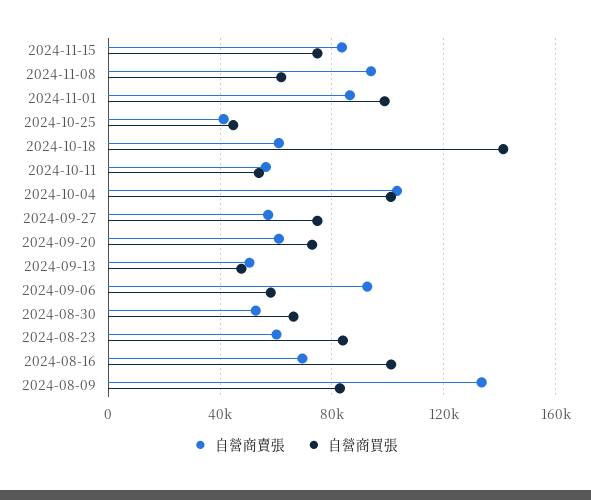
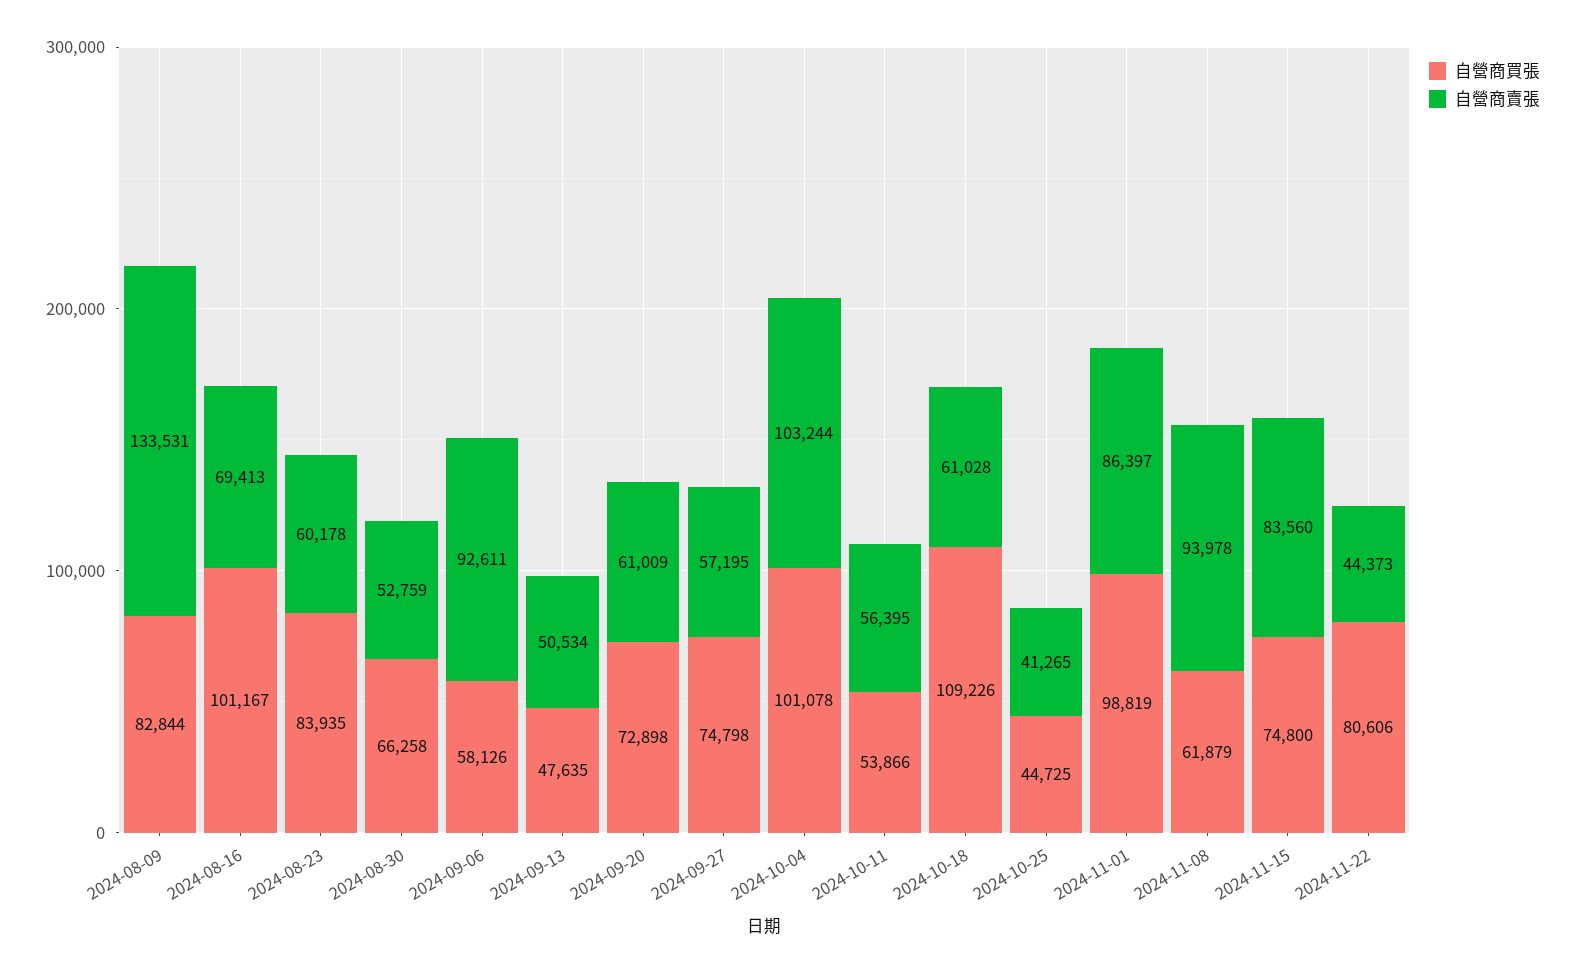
自營商買張, 2024-10-18: 140000 -> 109226
自營商買張, 2024-11-22: none -> 80606
自營商賣張, 2024-11-22: none -> 44373

